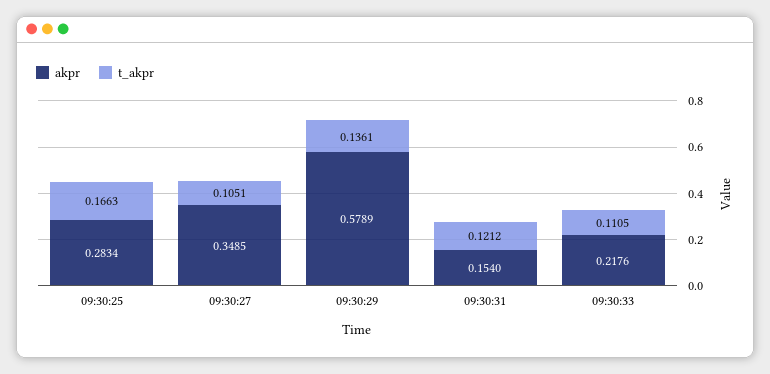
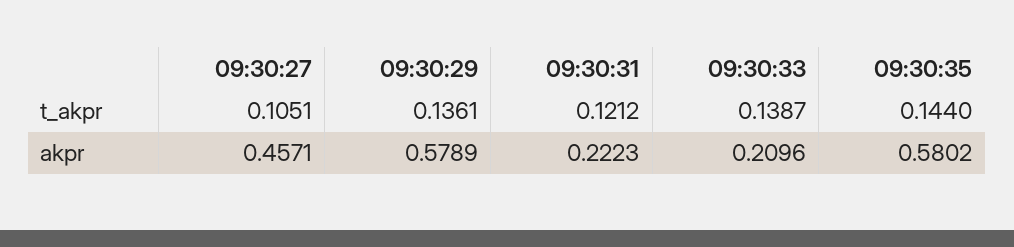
akpr, 09:30:25: 0.2834 -> none
t_akpr, 09:30:25: 0.1663 -> none
akpr, 09:30:27: 0.3485 -> 0.4571
akpr, 09:30:31: 0.154 -> 0.2223
akpr, 09:30:33: 0.2176 -> 0.2096
t_akpr, 09:30:33: 0.1105 -> 0.1387
t_akpr, 09:30:35: none -> 0.144
akpr, 09:30:35: none -> 0.5802

